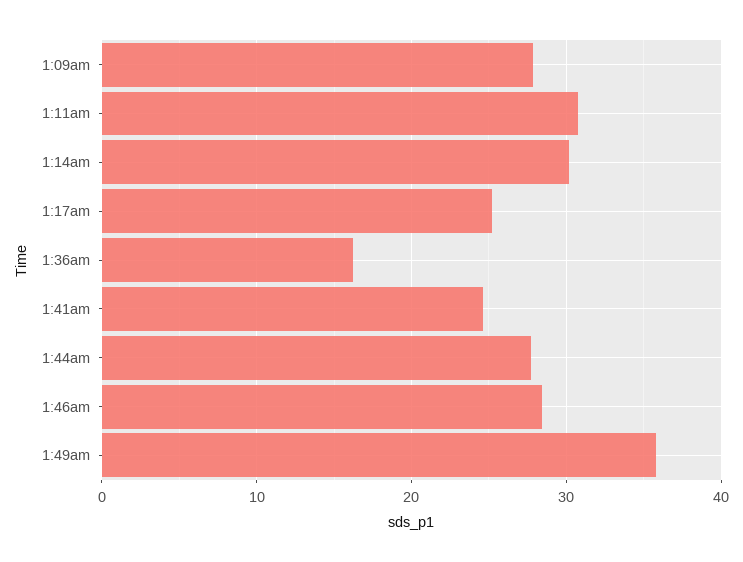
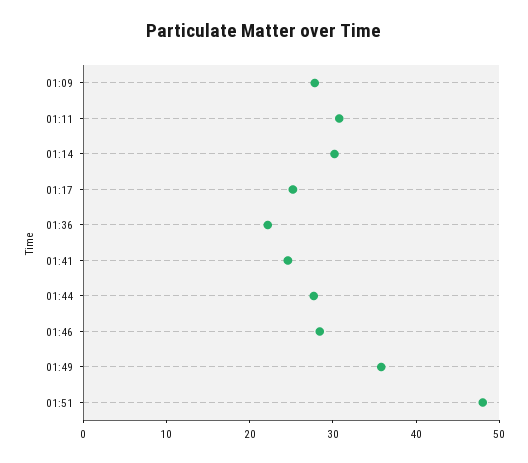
1:36am: 16 -> 22
01:51: none -> 48

